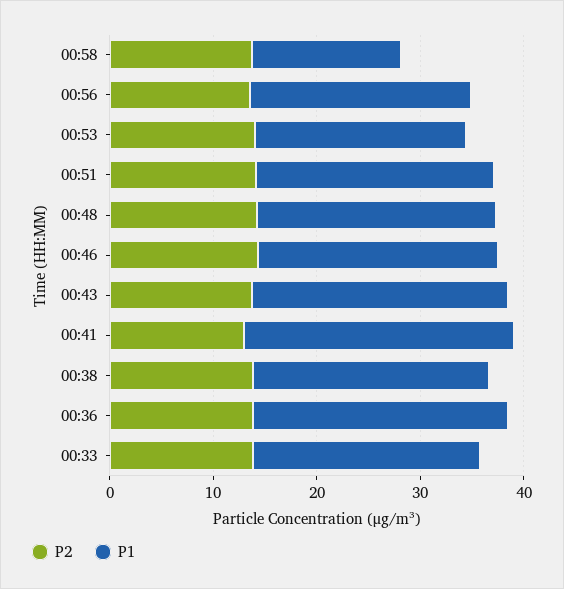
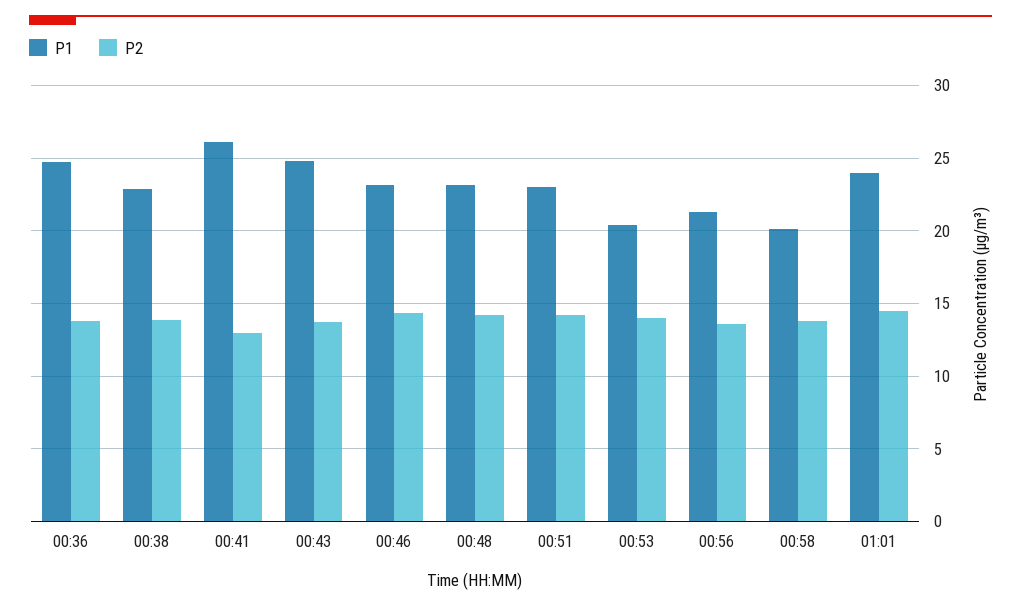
P1, 00:58: 14 -> 20
P2, 00:33: 14 -> none
P1, 00:33: 22 -> none
P1, 01:01: none -> 24
P2, 01:01: none -> 14.5

